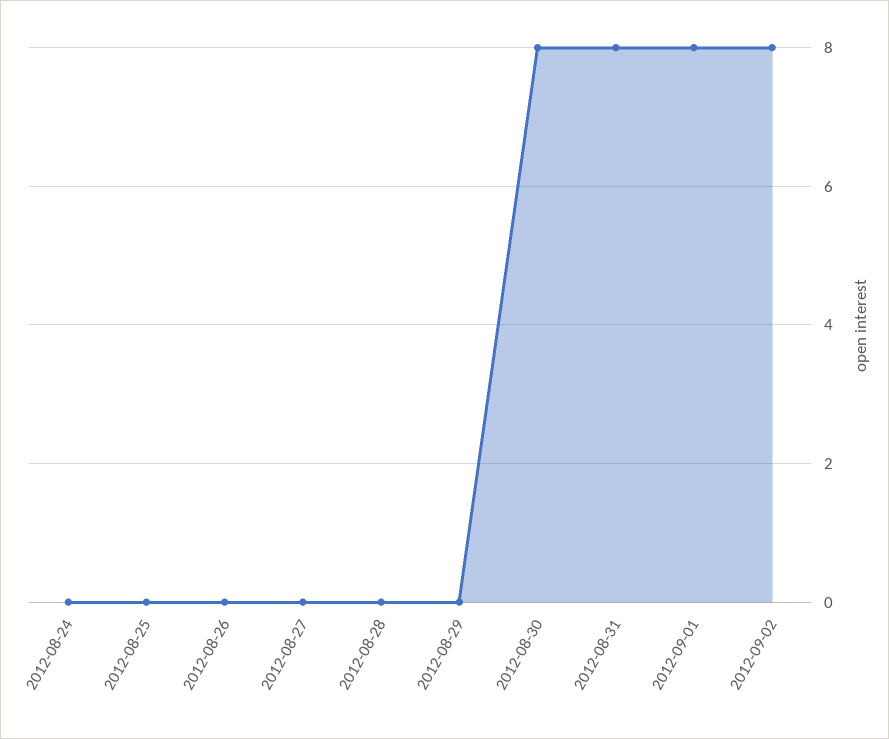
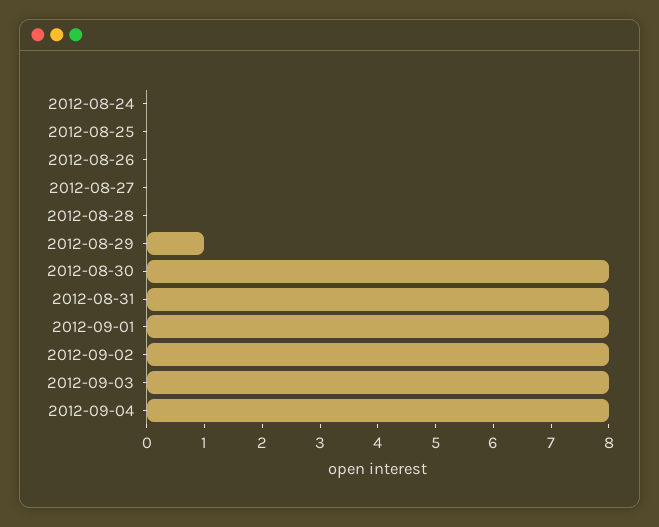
2012-08-29: 0 -> 1
2012-09-03: none -> 8
2012-09-04: none -> 8

